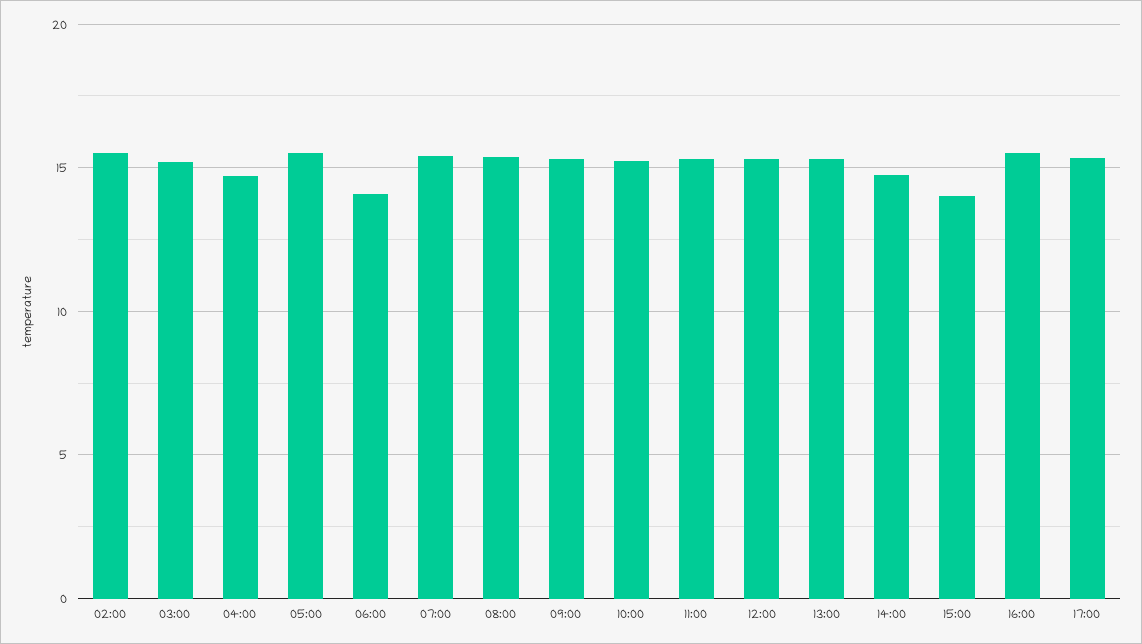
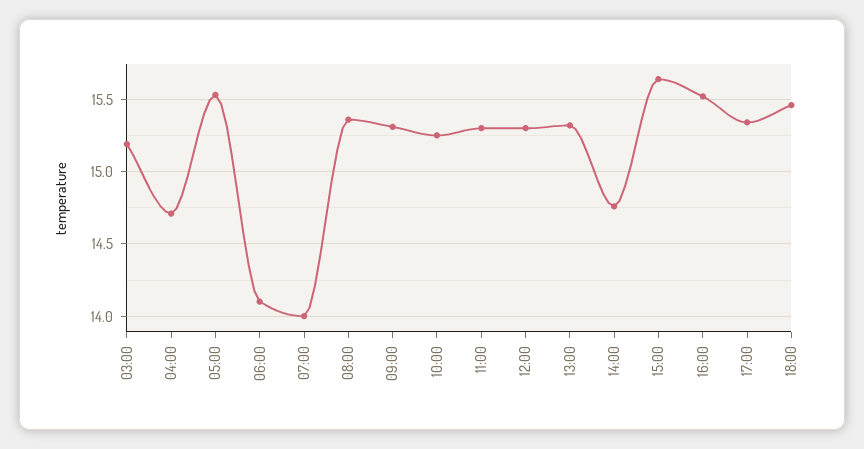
02:00: 15.5 -> none
07:00: 15.5 -> 14
15:00: 14 -> 15.65
18:00: none -> 15.45

